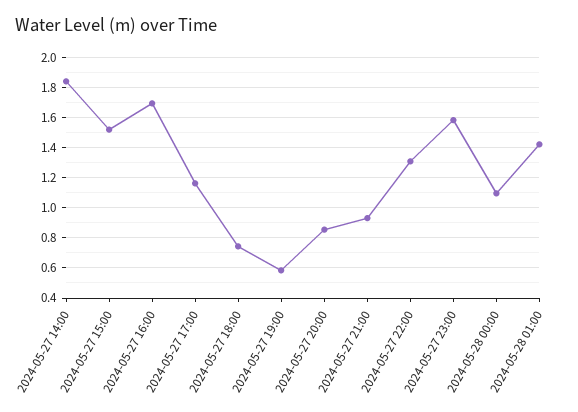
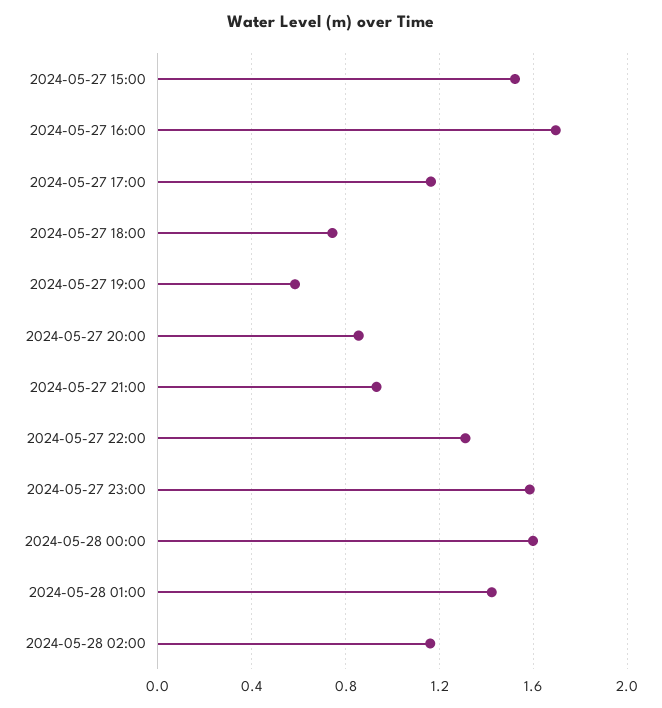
2024-05-27 14:00: 1.85 -> none
2024-05-28 00:00: 1.1 -> 1.6
2024-05-28 02:00: none -> 1.15

